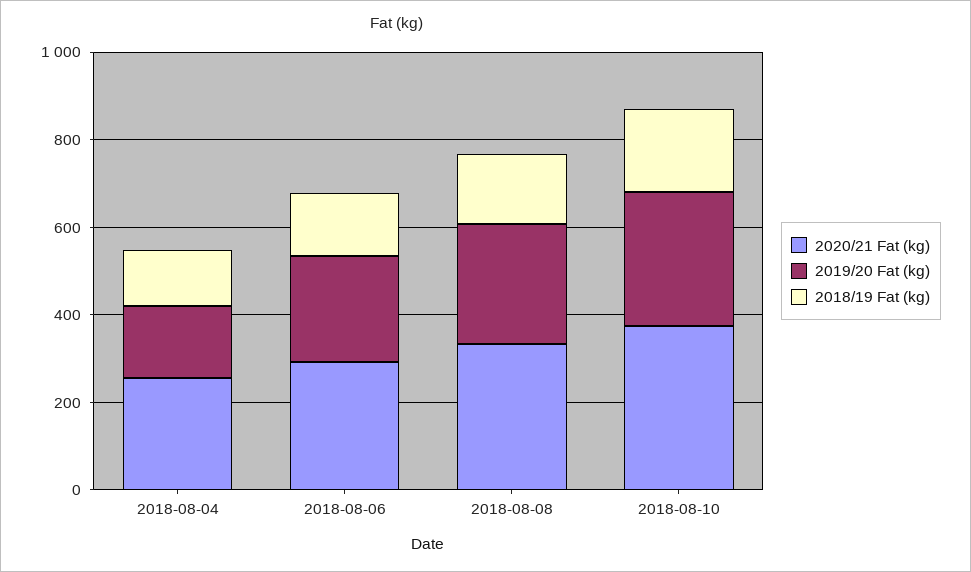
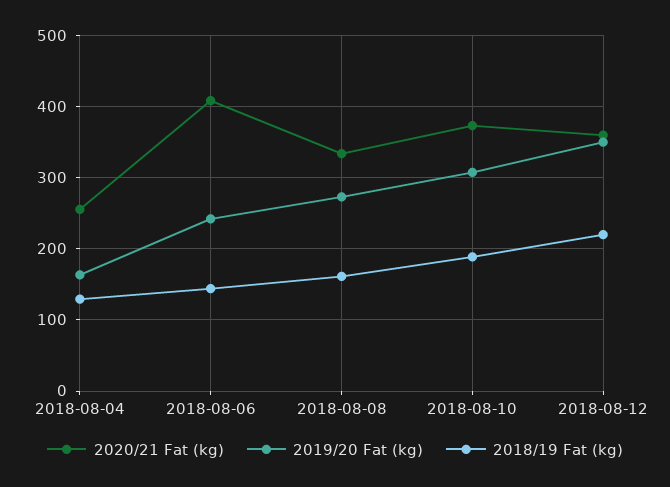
2020/21 Fat (kg), 2018-08-06: 300 -> 410
2020/21 Fat (kg), 2018-08-12: none -> 360
2019/20 Fat (kg), 2018-08-12: none -> 350
2018/19 Fat (kg), 2018-08-12: none -> 220

